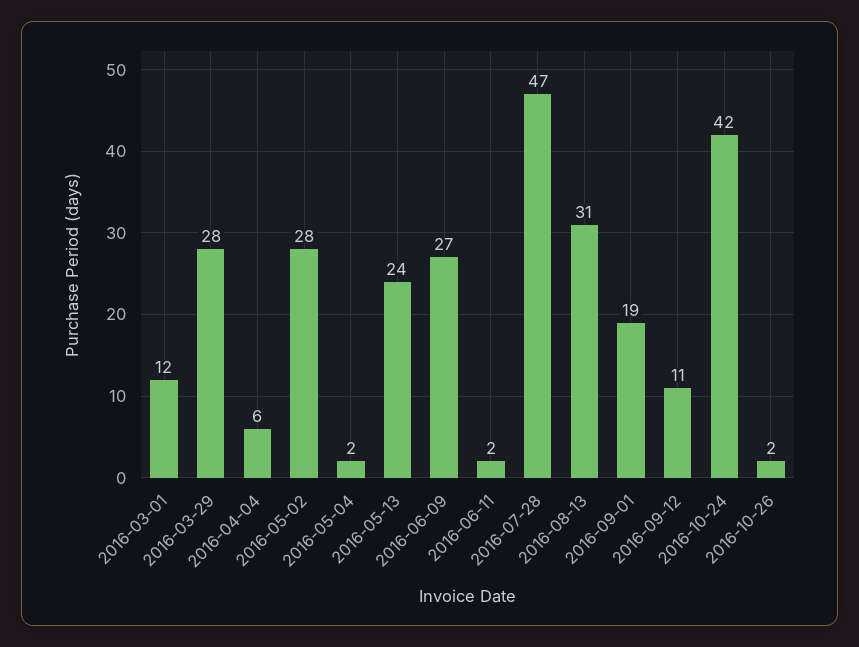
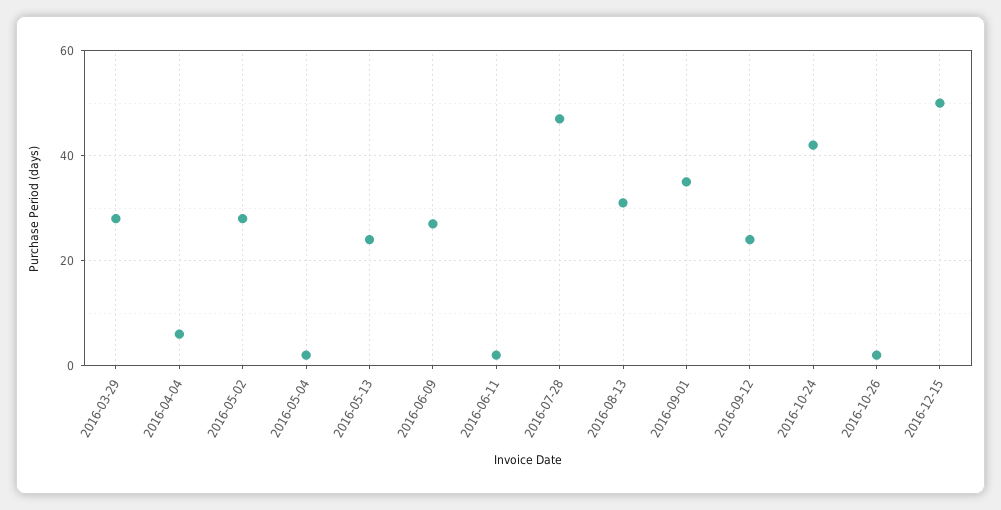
2016-03-01: 12 -> none
2016-09-01: 19 -> 35
2016-09-12: 11 -> 25
2016-12-15: none -> 50

